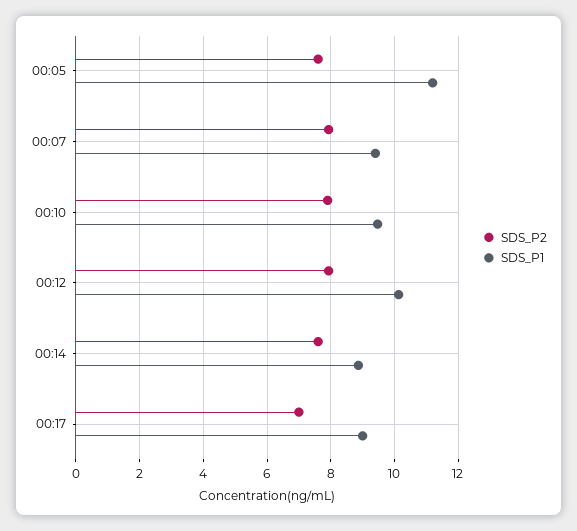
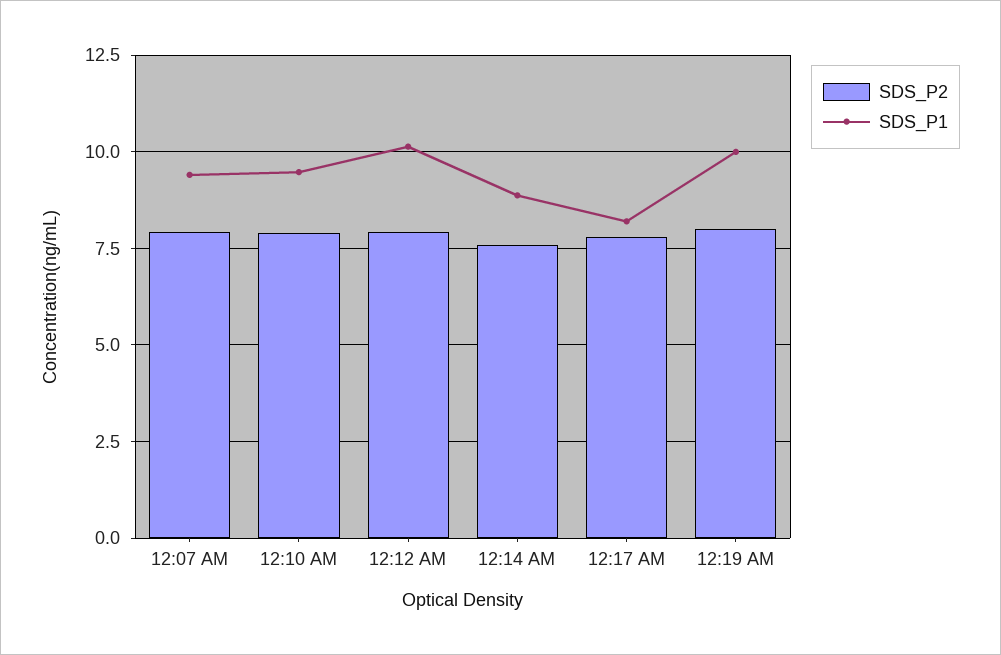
SDS_P2, 00:05: 7.6 -> none
SDS_P1, 00:05: 11.2 -> none
SDS_P2, 00:17: 7 -> 7.75
SDS_P1, 00:17: 9 -> 8.25
SDS_P2, 12:19 AM: none -> 8
SDS_P1, 12:19 AM: none -> 10

